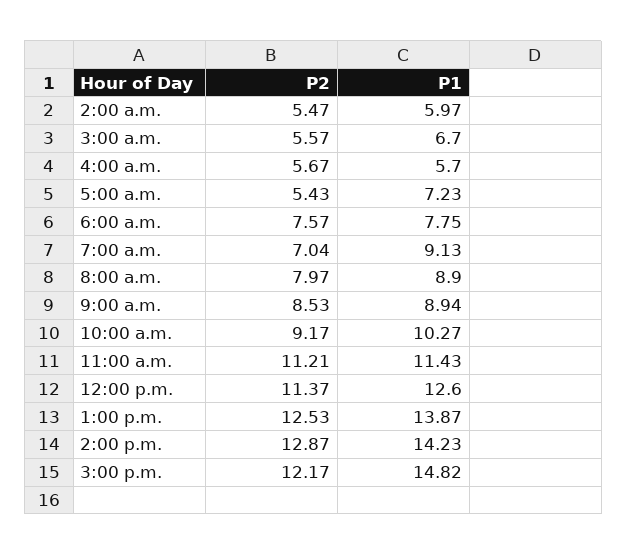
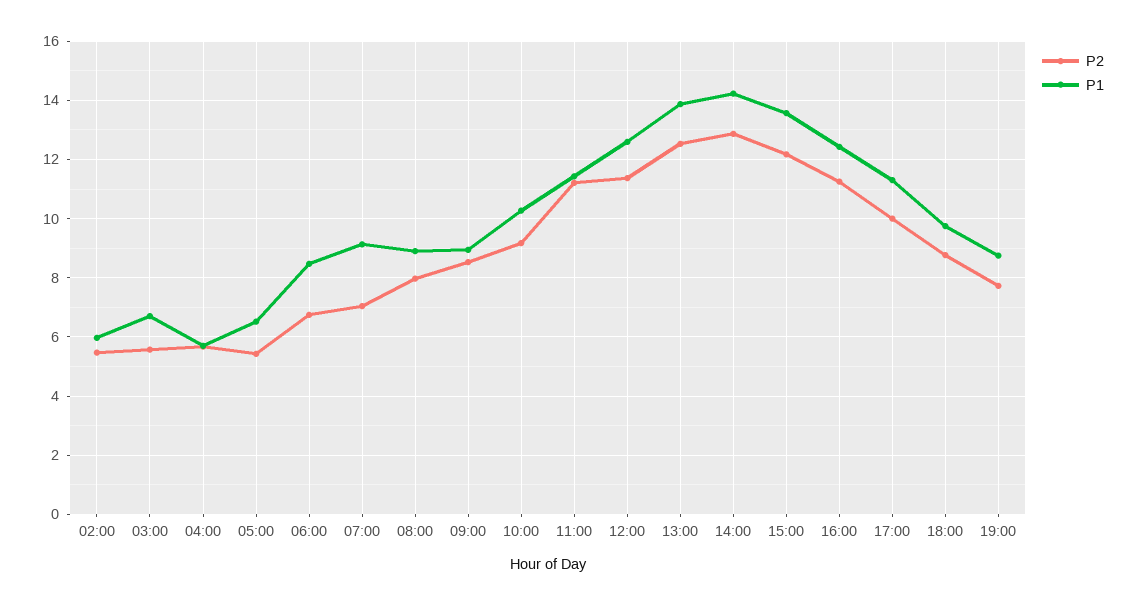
P1, 5:00 a.m.: 7.23 -> 6.5
P2, 6:00 a.m.: 7.57 -> 6.75
P1, 6:00 a.m.: 7.75 -> 8.5
P1, 3:00 p.m.: 14.82 -> 13.5
P2, 16:00: none -> 11.25
P1, 16:00: none -> 12.5
P2, 17:00: none -> 10
P1, 17:00: none -> 11.25
P2, 18:00: none -> 8.75
P1, 18:00: none -> 9.75
P2, 19:00: none -> 7.75
P1, 19:00: none -> 8.75

